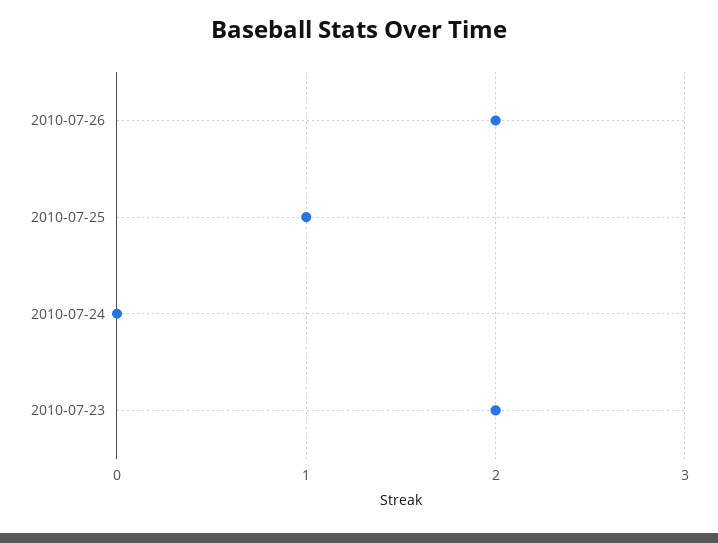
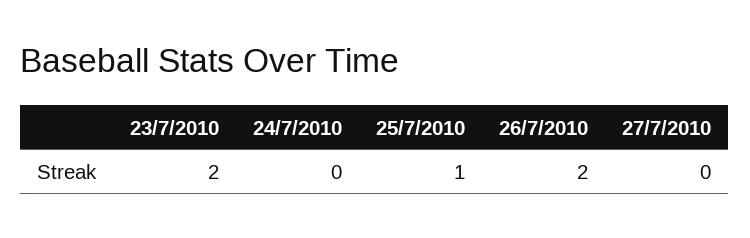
27/7/2010: none -> 0

